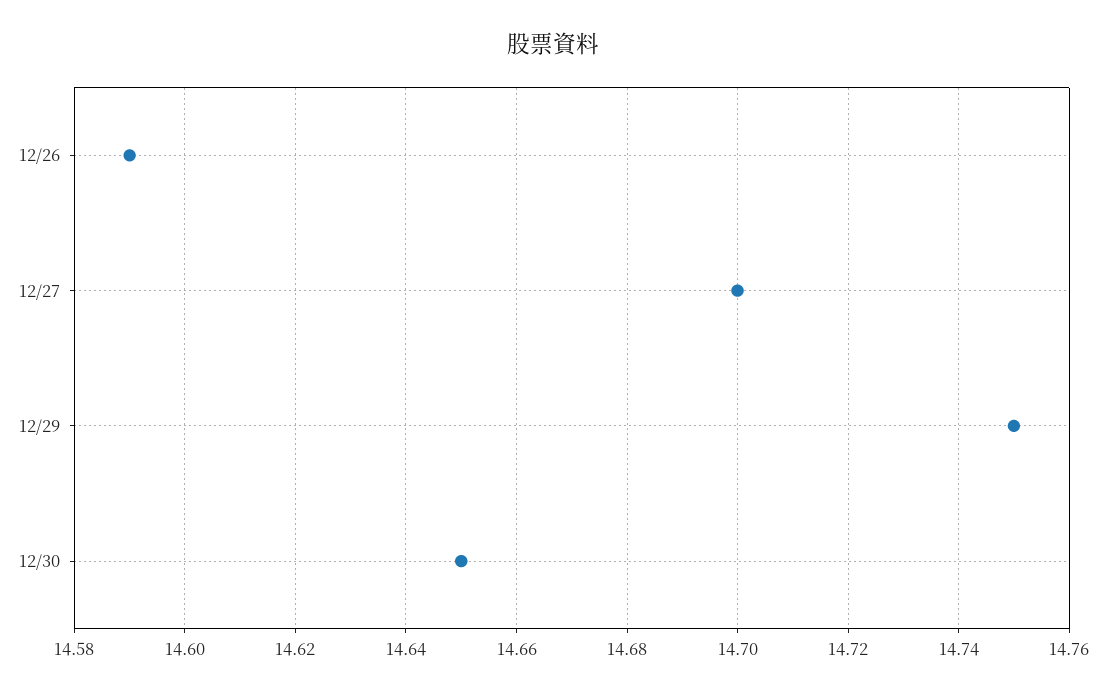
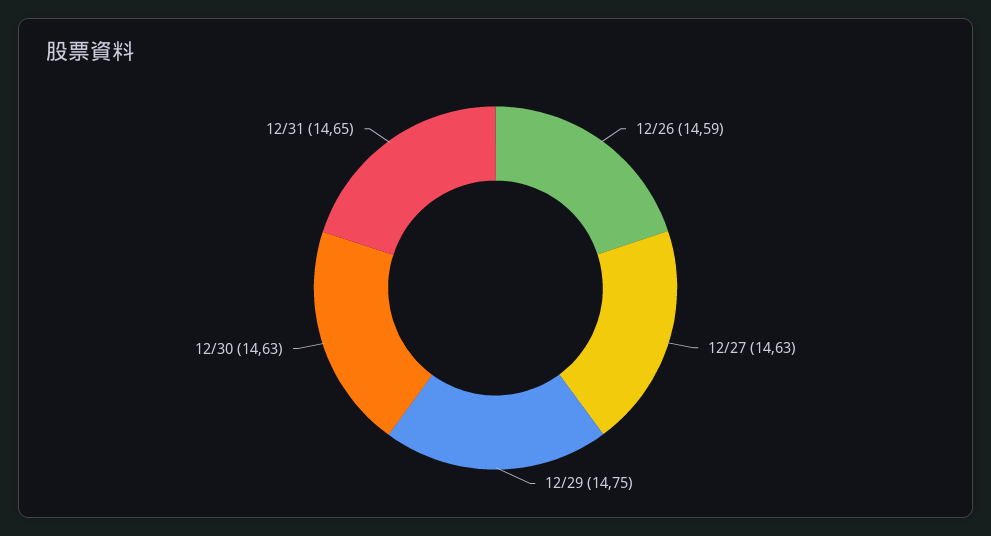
12/27: 14.7 -> 14.63
12/30: 14.65 -> 14.63
12/31: none -> 14.65

